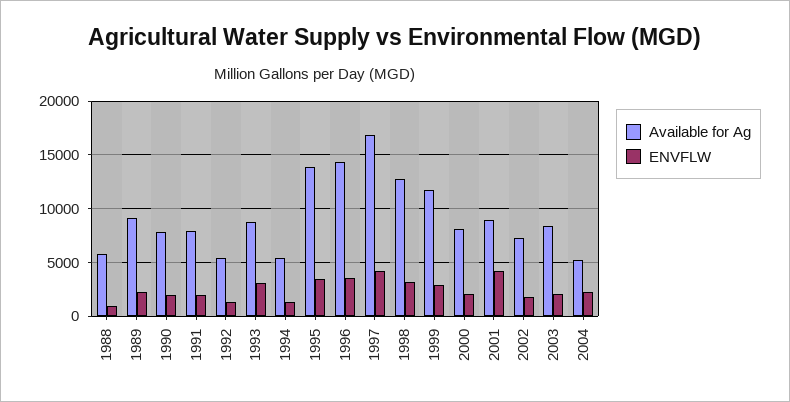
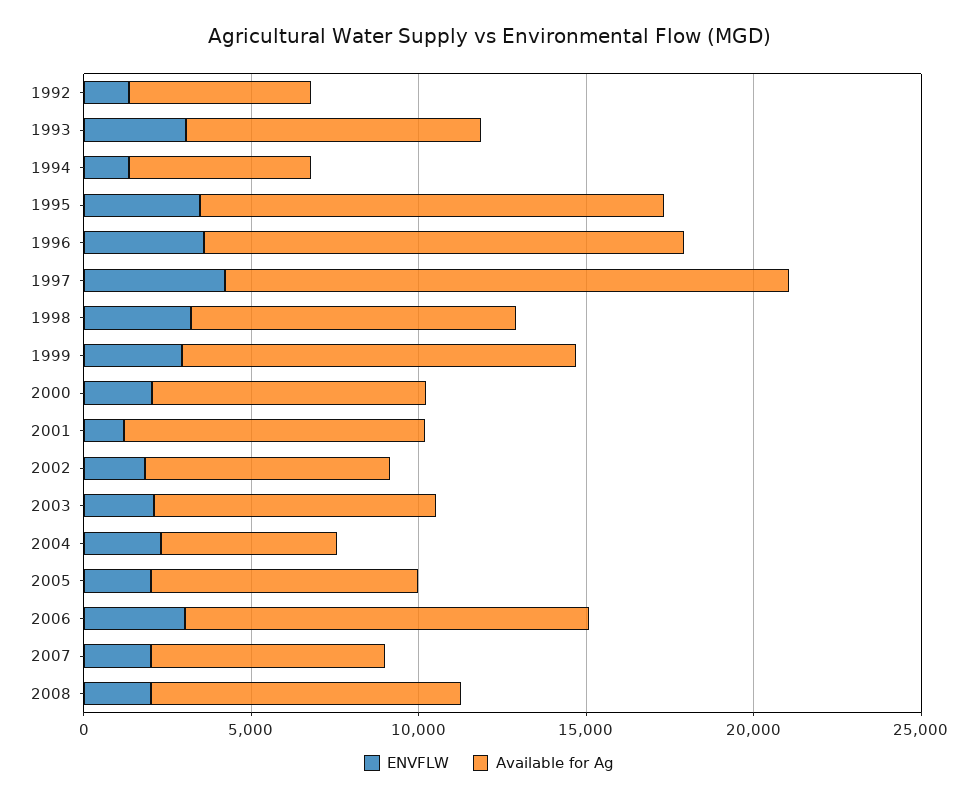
Available for Ag, 1988: 6000 -> none
ENVFLW, 1988: 1000 -> none
Available for Ag, 1989: 9000 -> none
ENVFLW, 1989: 2000 -> none
Available for Ag, 1990: 8000 -> none
ENVFLW, 1990: 2000 -> none
Available for Ag, 1991: 8000 -> none
ENVFLW, 1991: 2000 -> none
Available for Ag, 1998: 13000 -> 10000
ENVFLW, 2001: 4000 -> 1000
ENVFLW, 2005: none -> 2000
Available for Ag, 2005: none -> 8000
ENVFLW, 2006: none -> 3000
Available for Ag, 2006: none -> 12000
ENVFLW, 2007: none -> 2000
Available for Ag, 2007: none -> 7000
ENVFLW, 2008: none -> 2000
Available for Ag, 2008: none -> 9000

